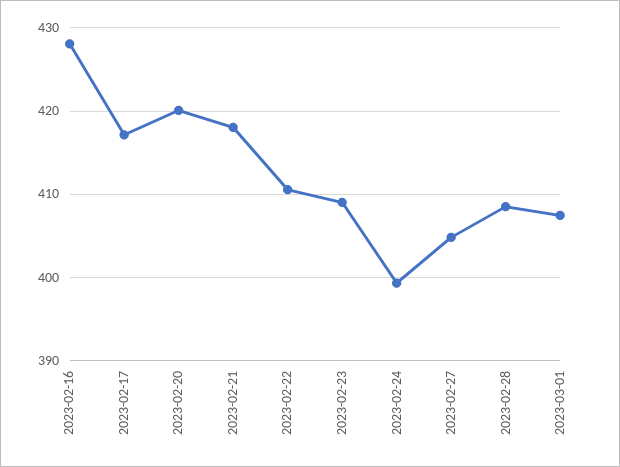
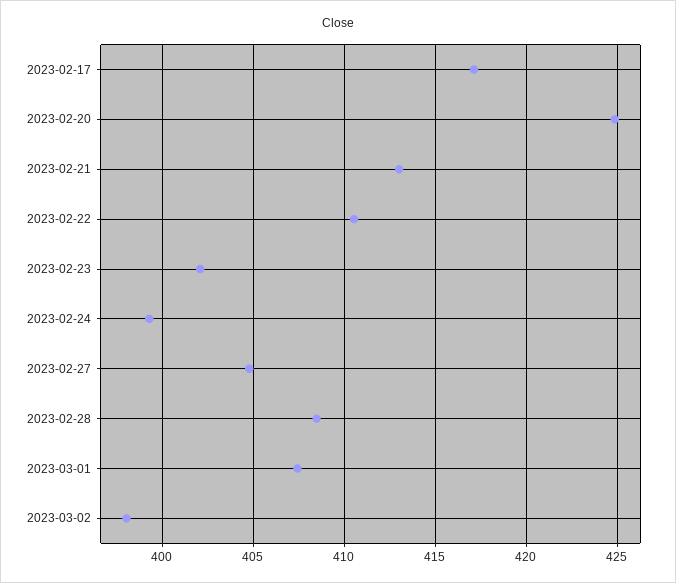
2023-02-16: 428 -> none
2023-02-20: 420 -> 425
2023-02-21: 418 -> 413
2023-02-23: 409 -> 402
2023-03-02: none -> 398

